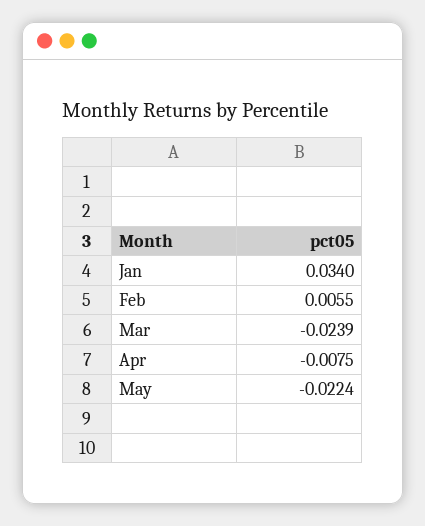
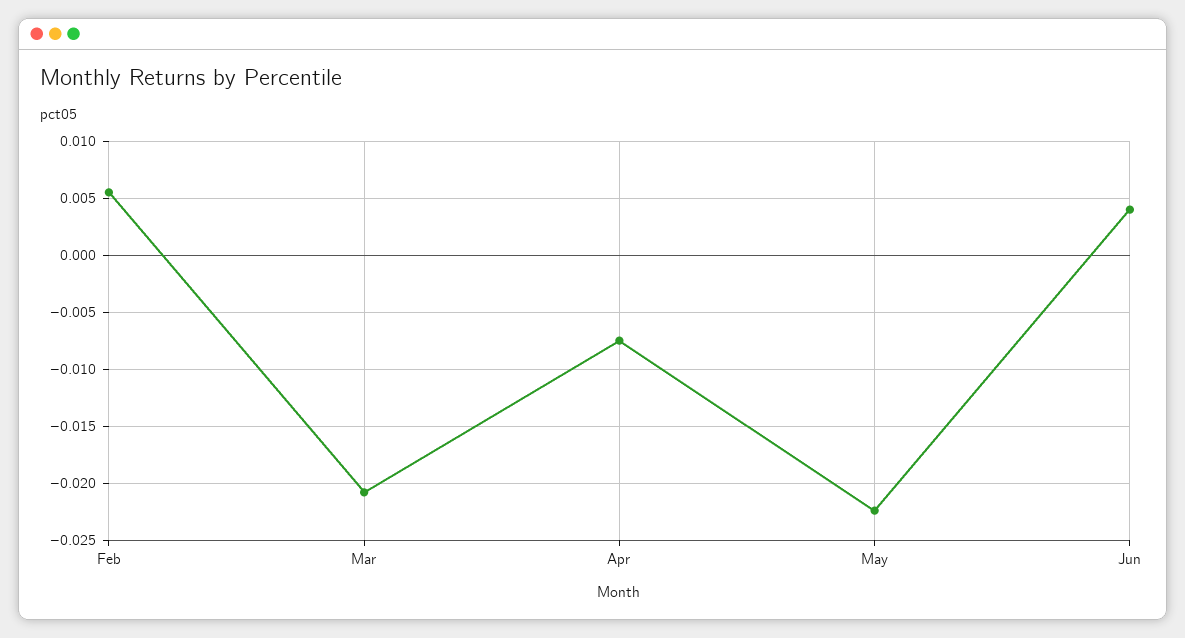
Jan: 0.034 -> none
Mar: -0.0239 -> -0.021
Jun: none -> 0.004

